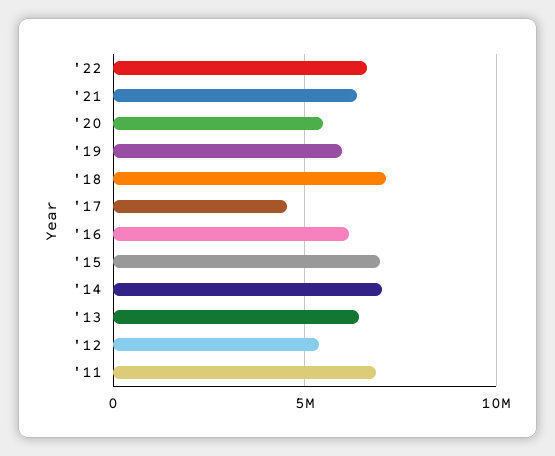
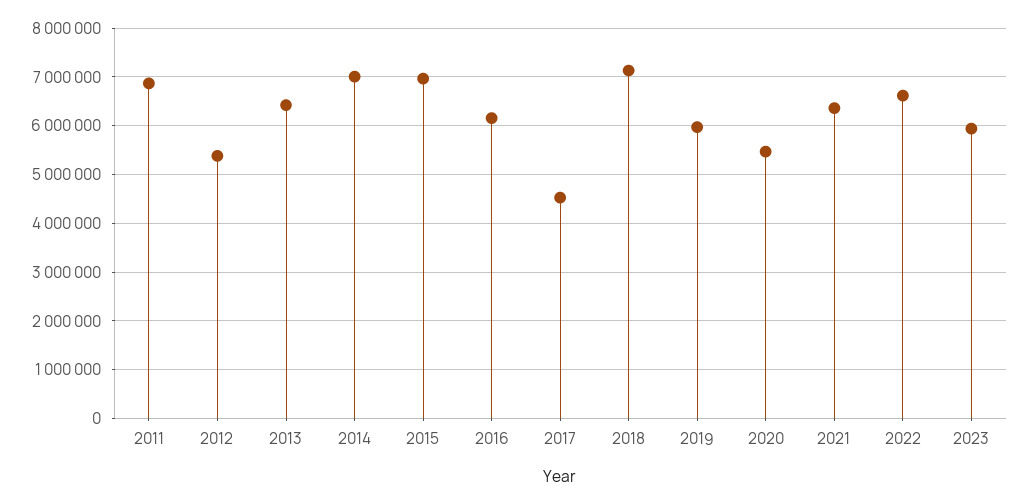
2023: none -> 6000000

